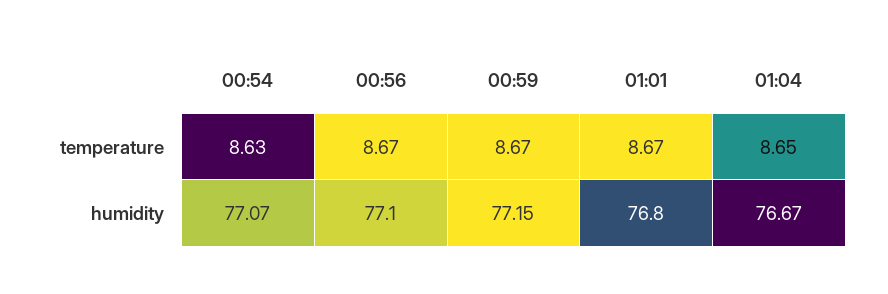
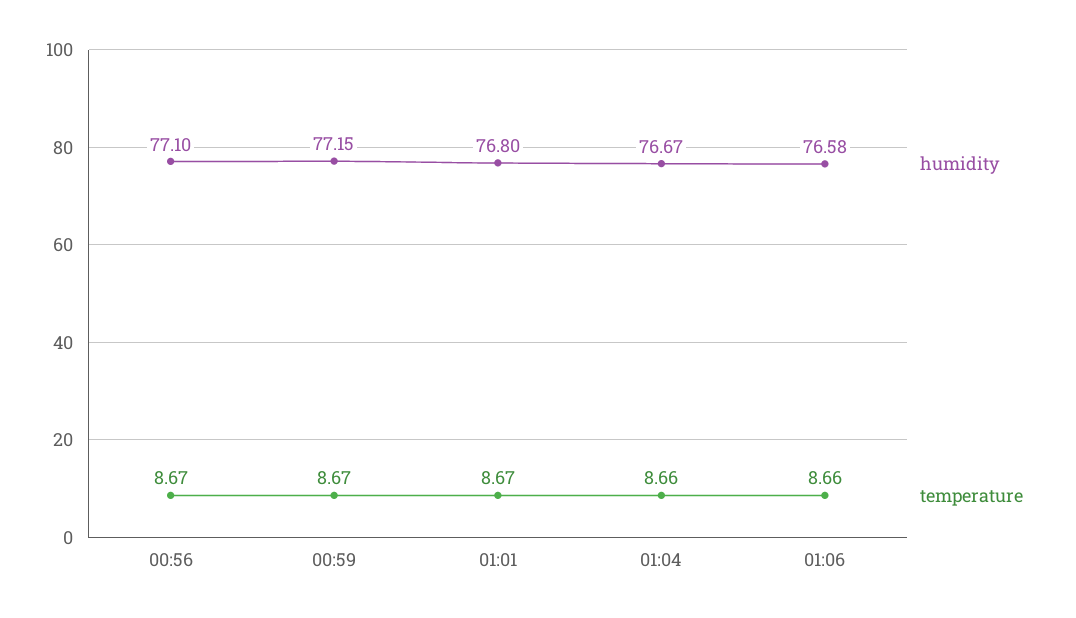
temperature, 00:54: 8.63 -> none
temperature, 01:04: 8.65 -> 8.66
humidity, 00:54: 77.07 -> none
humidity, 01:06: none -> 76.58
temperature, 01:06: none -> 8.66

